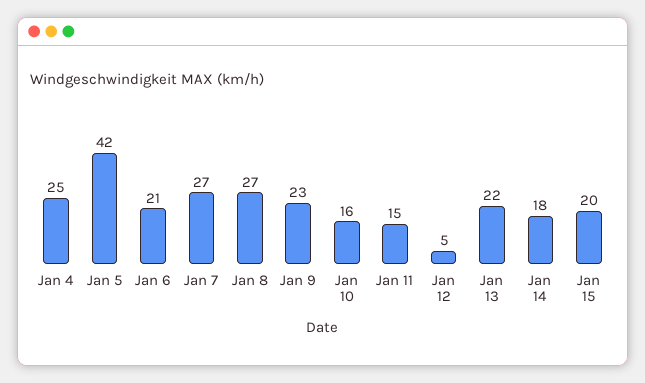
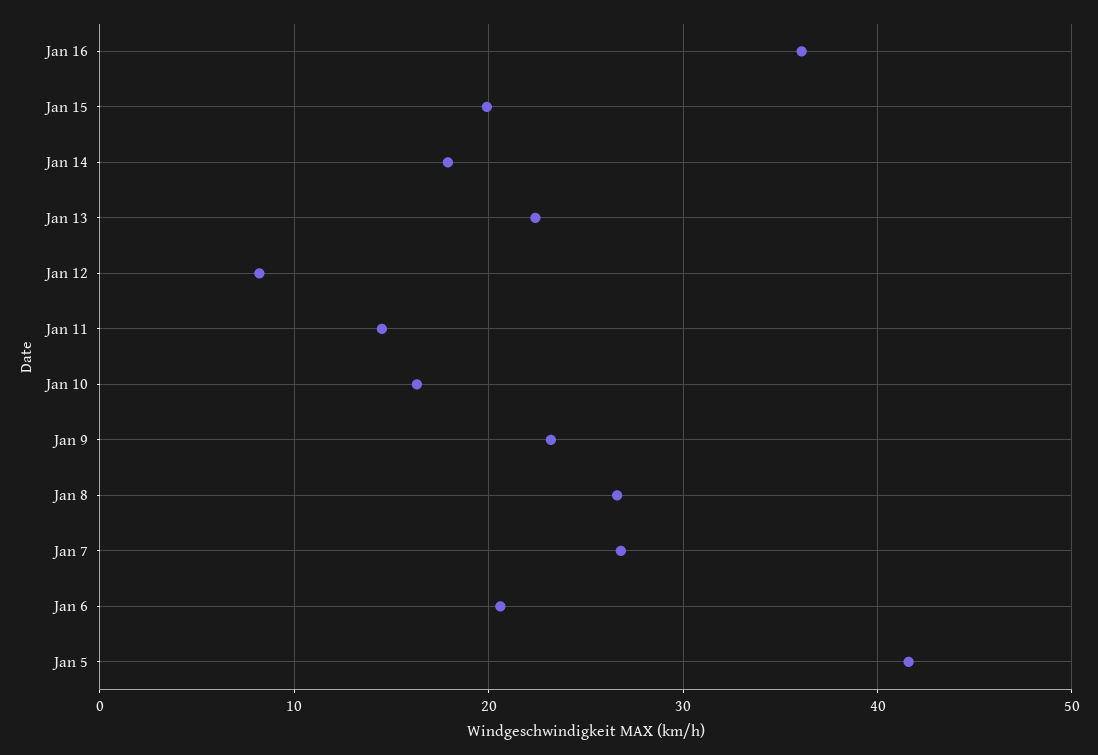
Jan 4: 25 -> none
Jan 12: 5 -> 8
Jan 16: none -> 36

